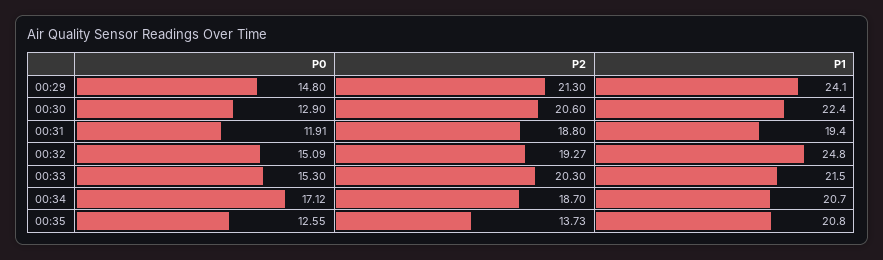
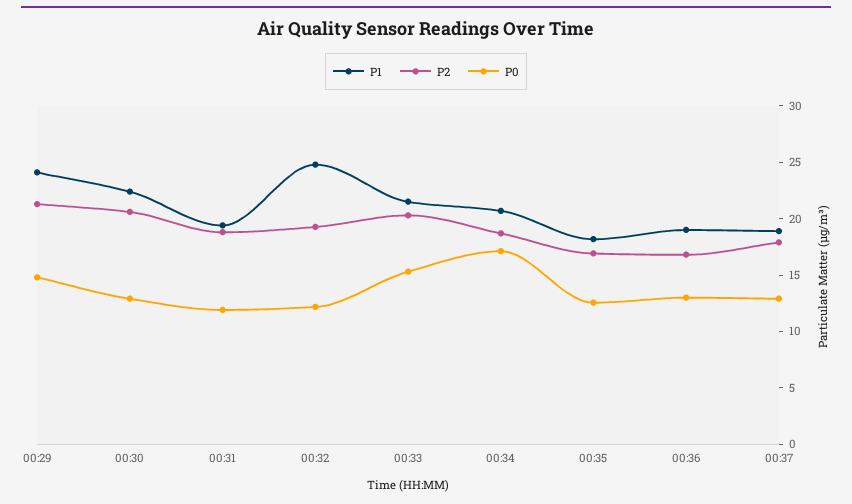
P0, 00:32: 15.09 -> 12
P2, 00:35: 13.73 -> 17
P1, 00:35: 20.8 -> 18
P1, 00:36: none -> 19
P2, 00:36: none -> 17
P0, 00:36: none -> 13
P1, 00:37: none -> 19
P2, 00:37: none -> 18
P0, 00:37: none -> 13

